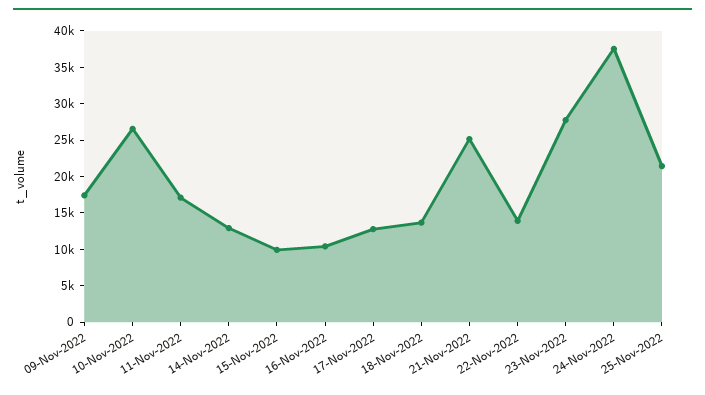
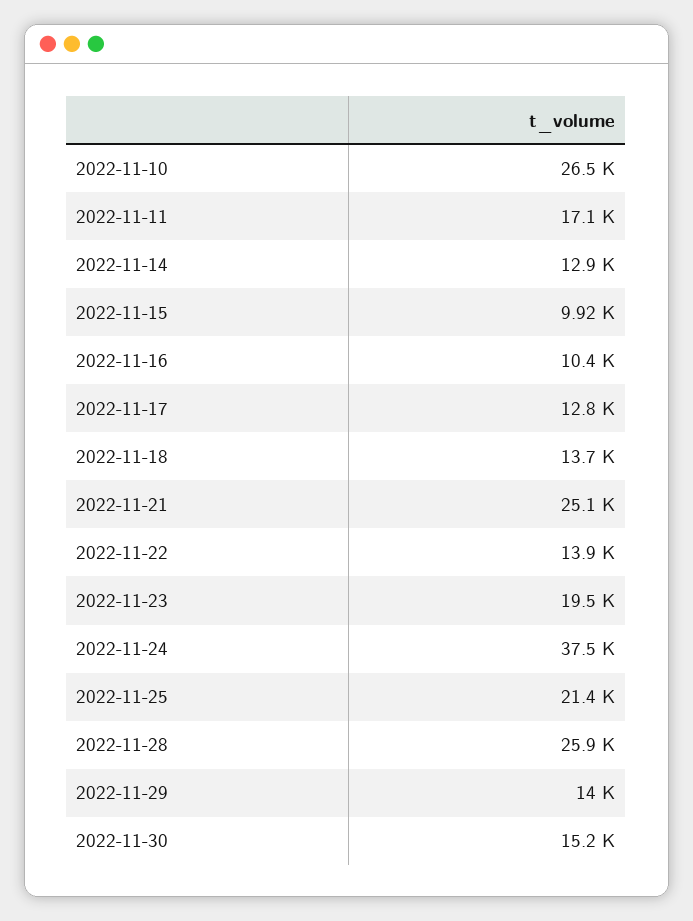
09-Nov-2022: 17500 -> none
23-Nov-2022: 27500 -> 19500
2022-11-28: none -> 25900
2022-11-29: none -> 14000
2022-11-30: none -> 15200

